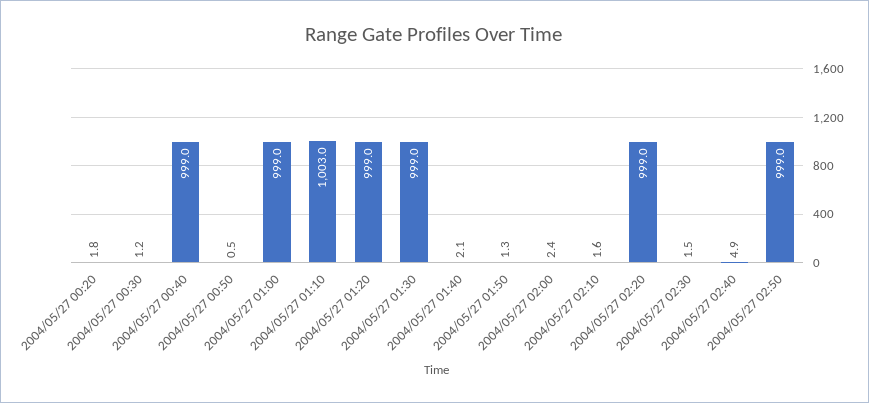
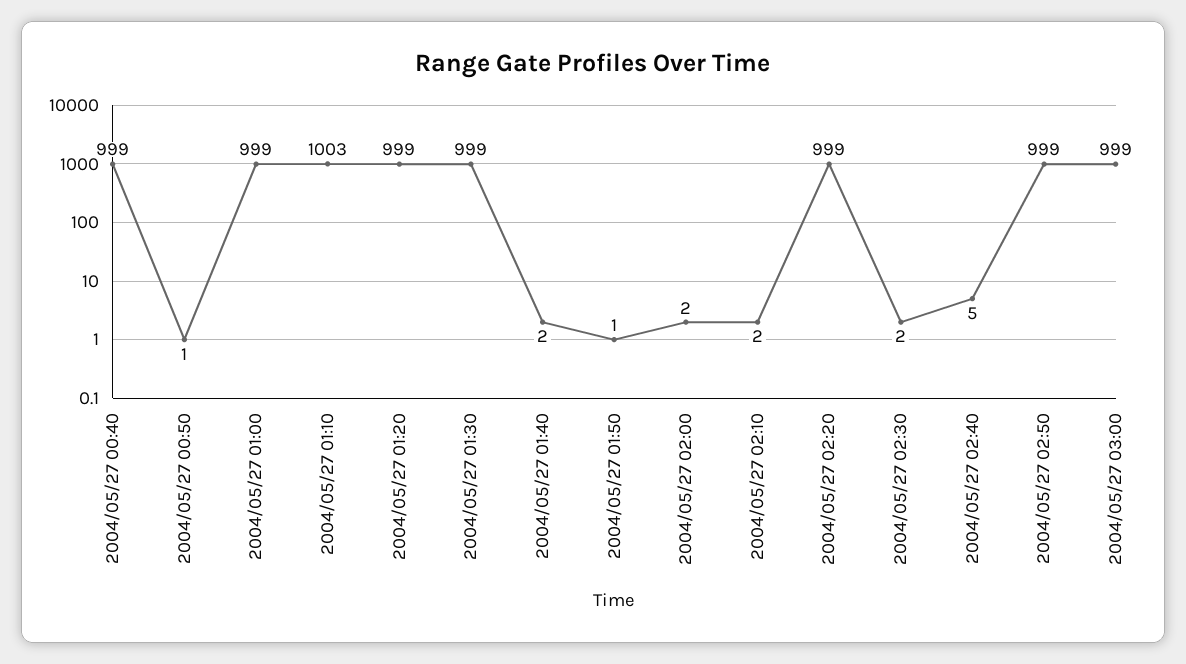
2004/05/27 00:20: 1.8 -> none
2004/05/27 00:30: 1.2 -> none
2004/05/27 03:00: none -> 999

